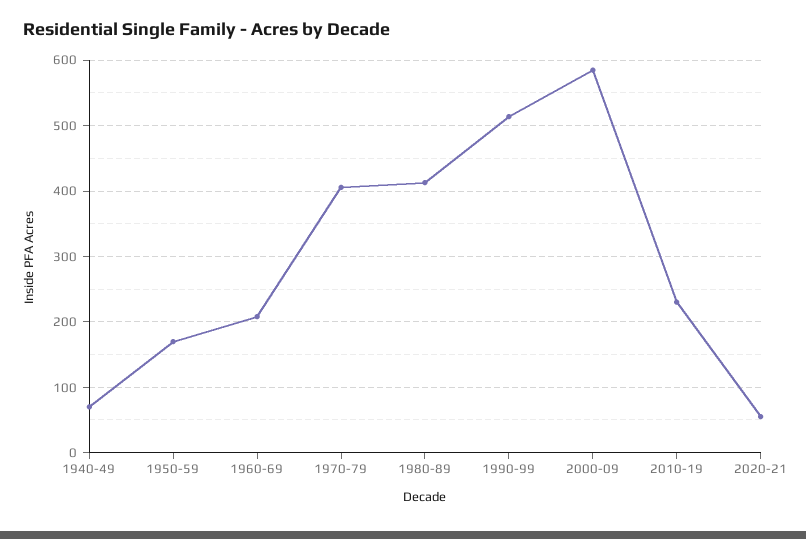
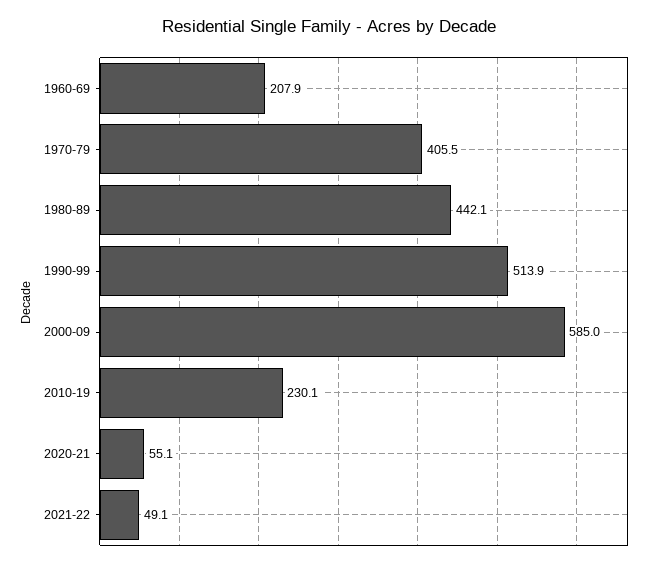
1940-49: 70 -> none
1950-59: 170 -> none
1980-89: 410 -> 442.1
2021-22: none -> 49.1

